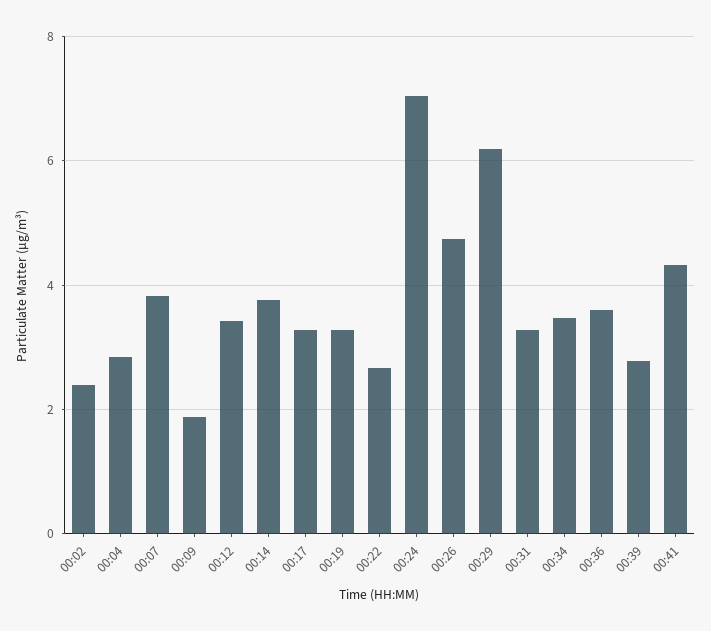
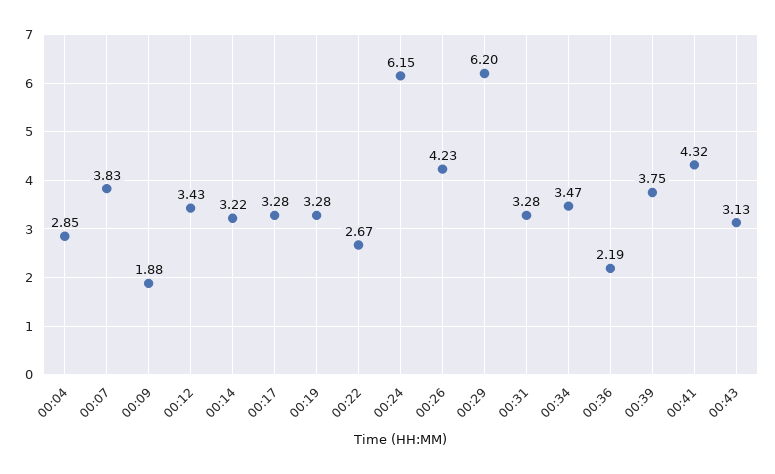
00:02: 2.4 -> none
00:14: 3.8 -> 3.22
00:24: 7 -> 6.15
00:26: 4.8 -> 4.23
00:36: 3.6 -> 2.19
00:39: 2.8 -> 3.75
00:43: none -> 3.13

